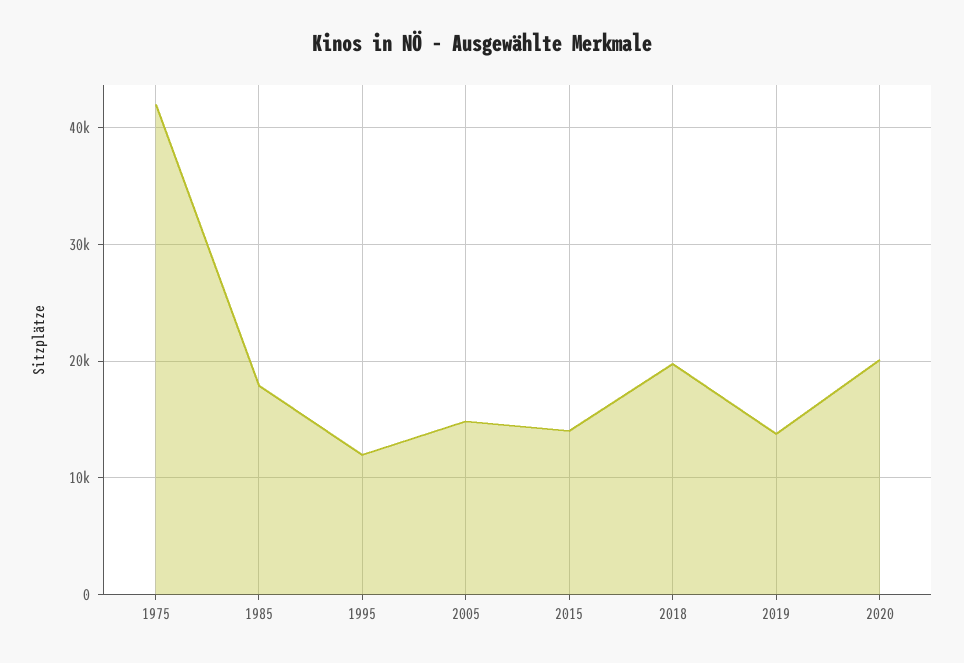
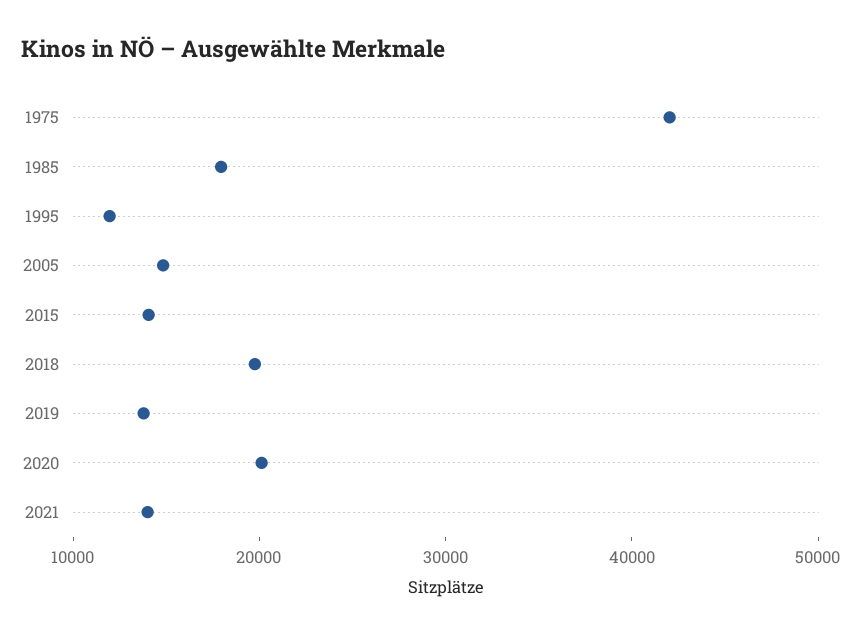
2021: none -> 14000

